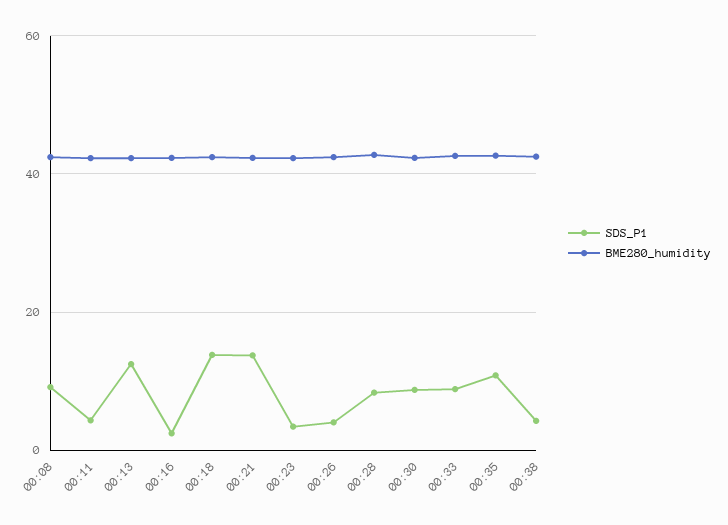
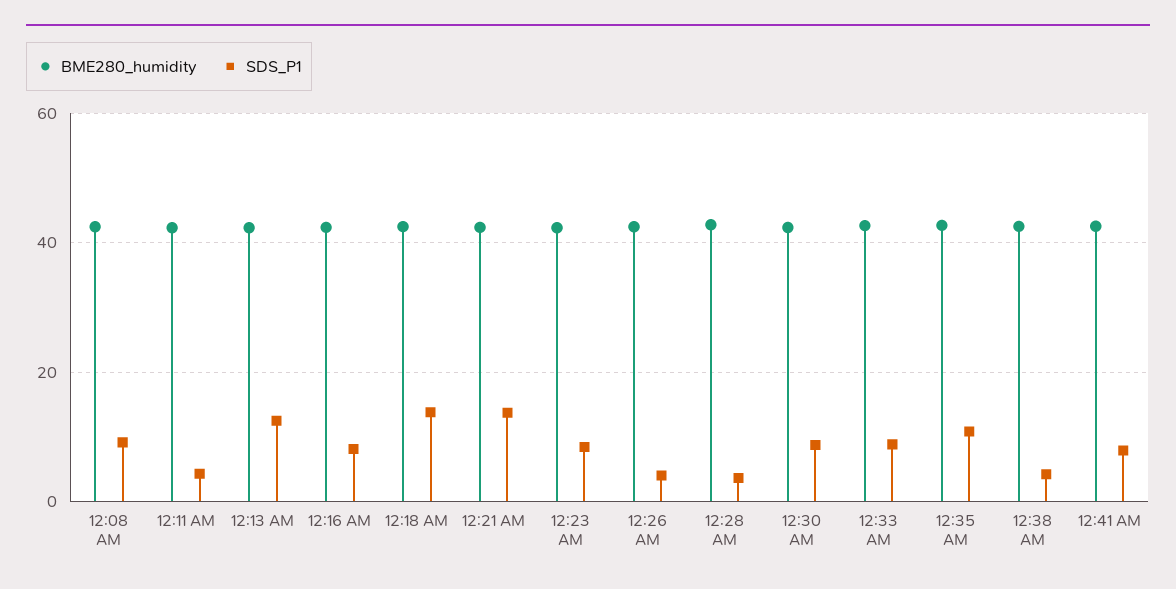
SDS_P1, 00:16: 2 -> 8
SDS_P1, 00:23: 4 -> 8
SDS_P1, 00:28: 8 -> 4
BME280_humidity, 12:41 AM: none -> 42
SDS_P1, 12:41 AM: none -> 8

